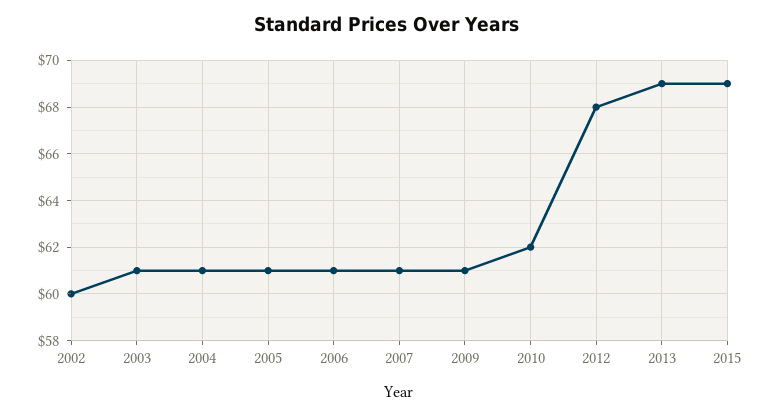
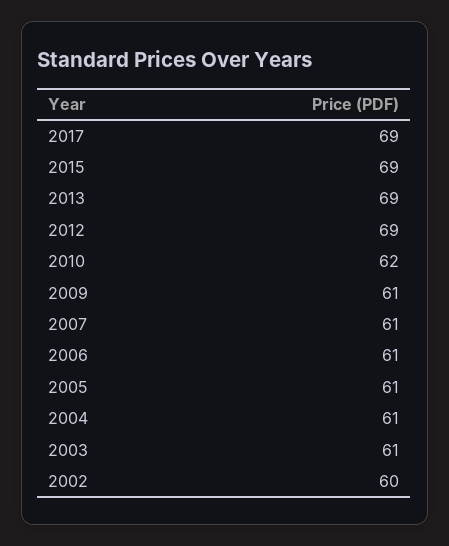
2012: 68 -> 69
2017: none -> 69

